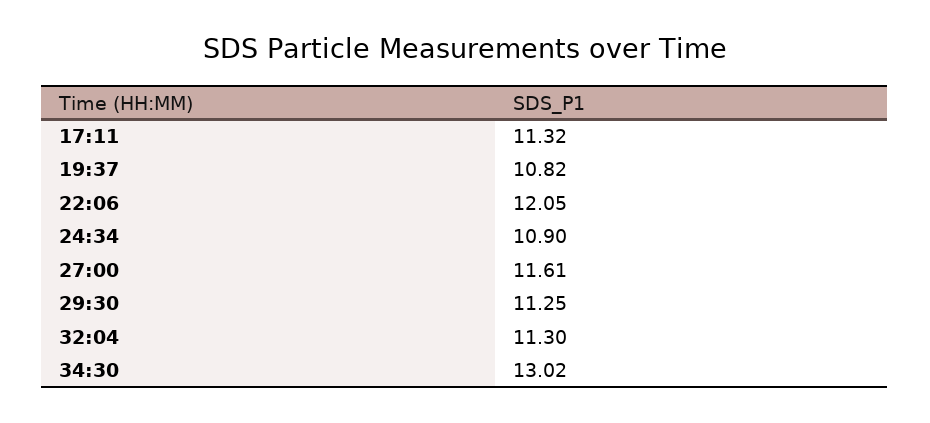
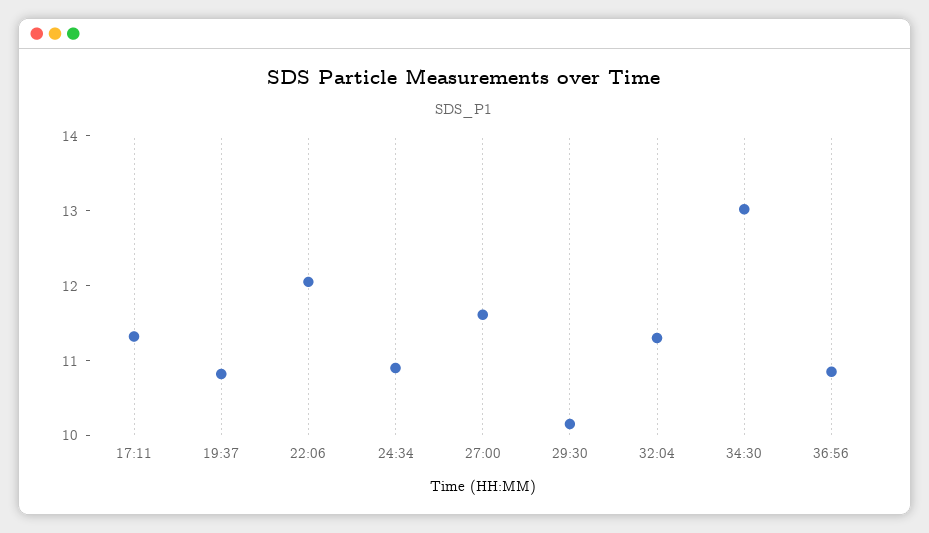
29:30: 11.25 -> 10.2
36:56: none -> 10.8

